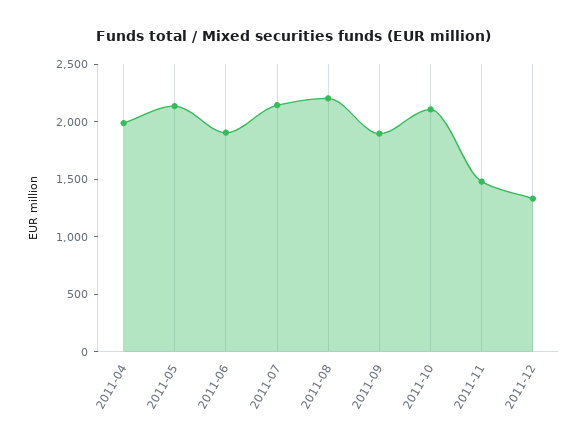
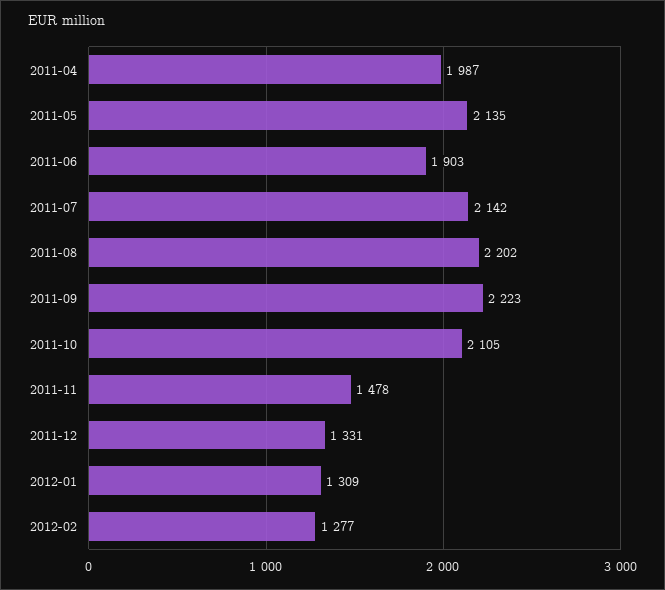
2011-09: 1900 -> 2223
2012-01: none -> 1309
2012-02: none -> 1277

